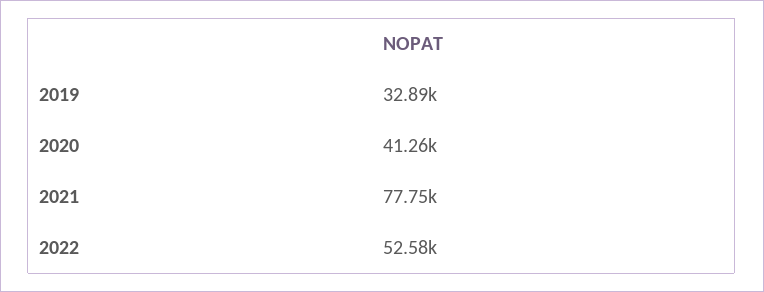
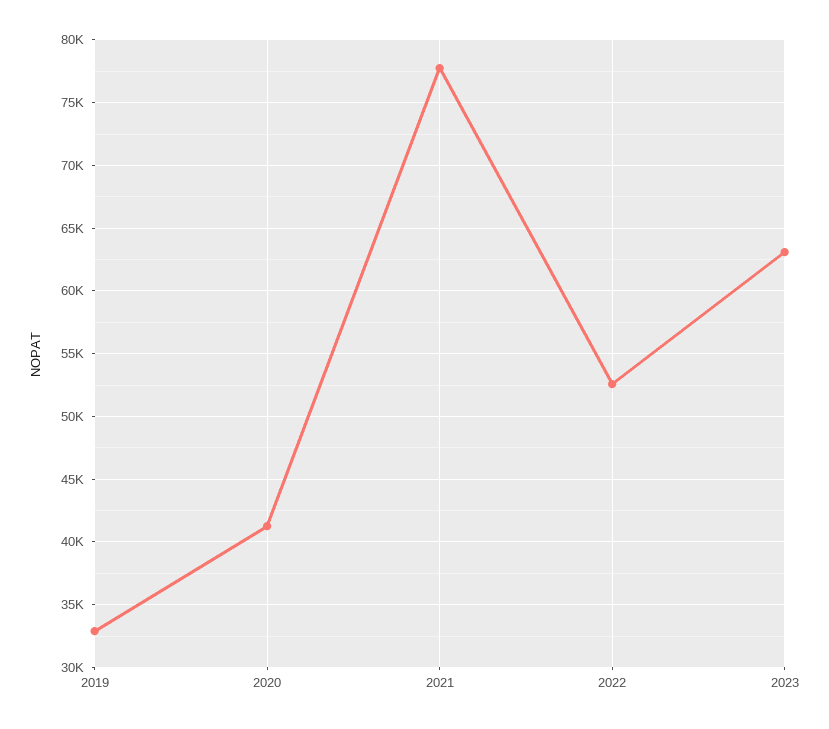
2023: none -> 63000

